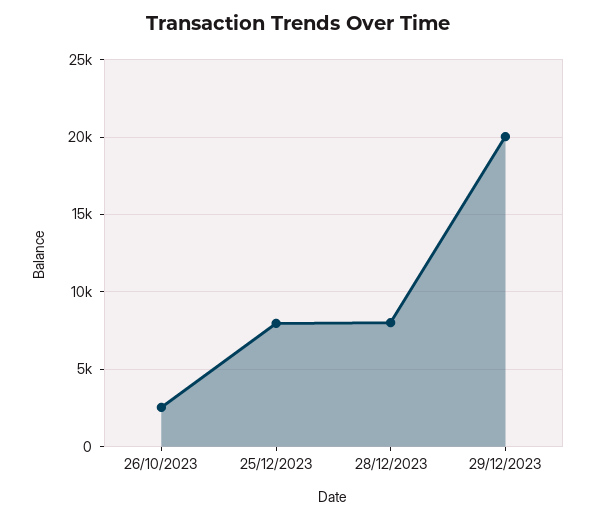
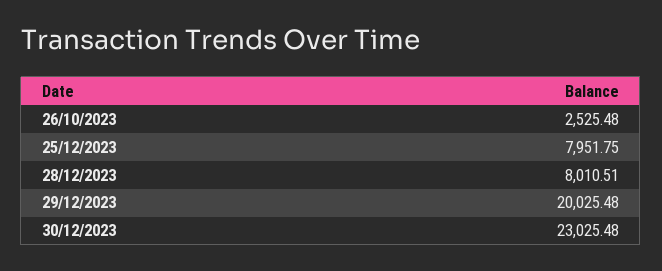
30/12/2023: none -> 23025.48

